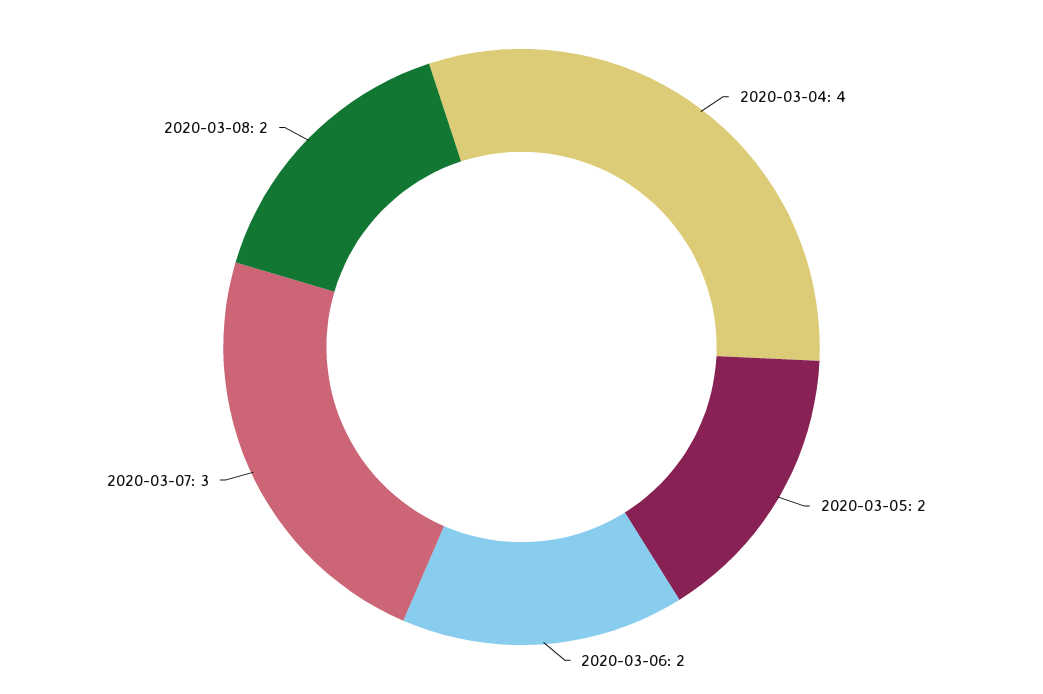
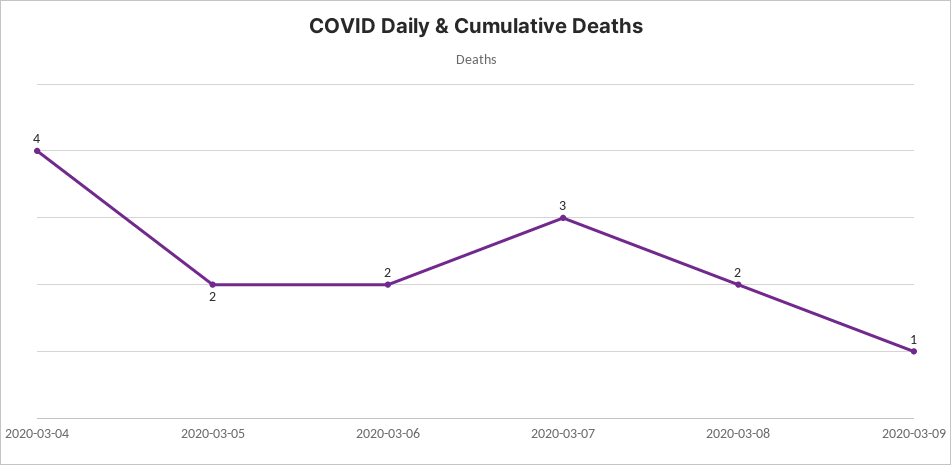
2020-03-09: none -> 1

